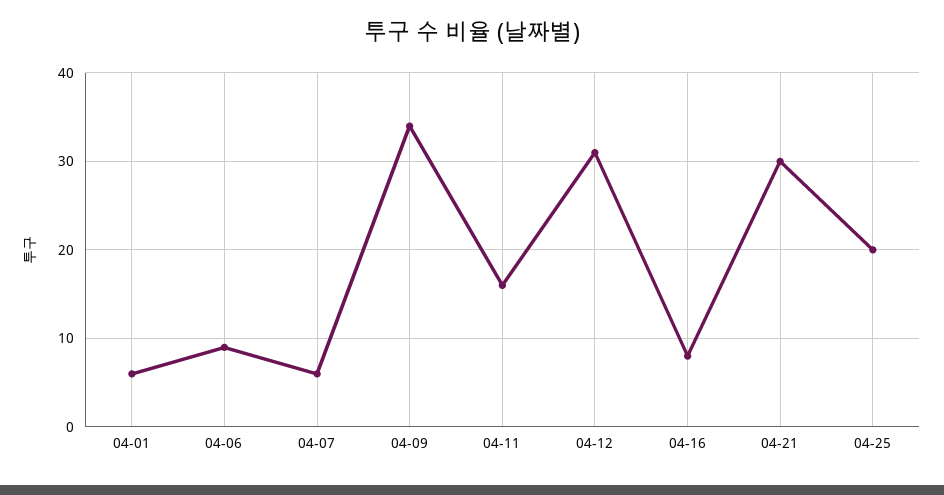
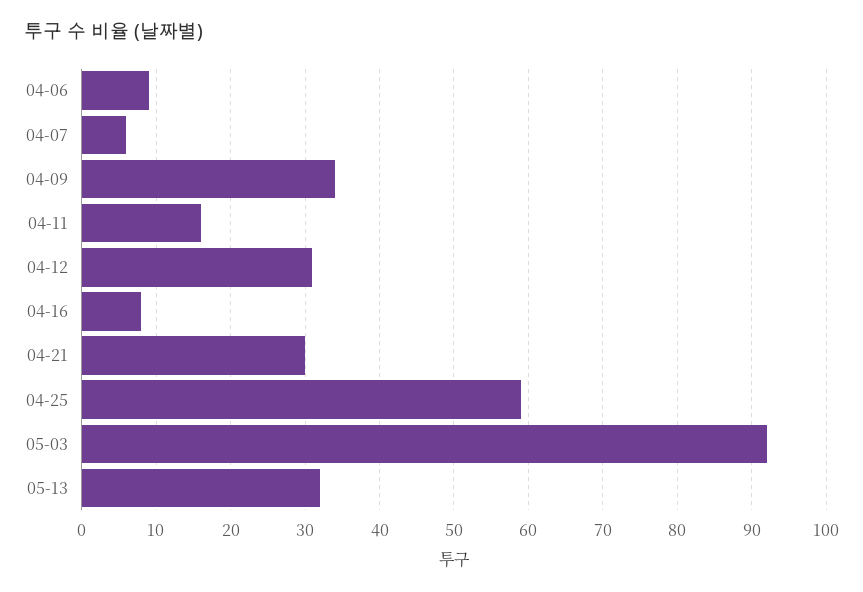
04-01: 6 -> none
04-25: 20 -> 59
05-03: none -> 92
05-13: none -> 32

